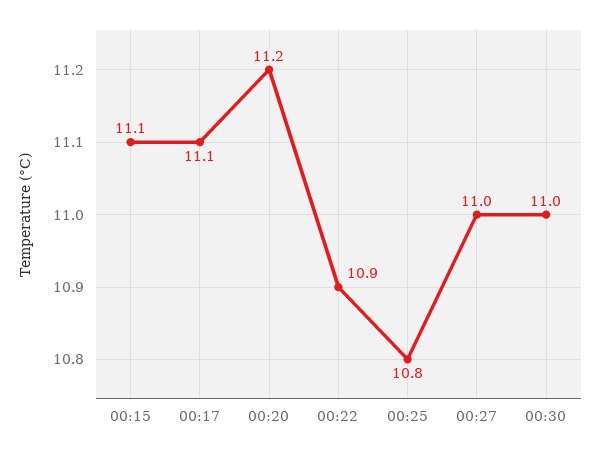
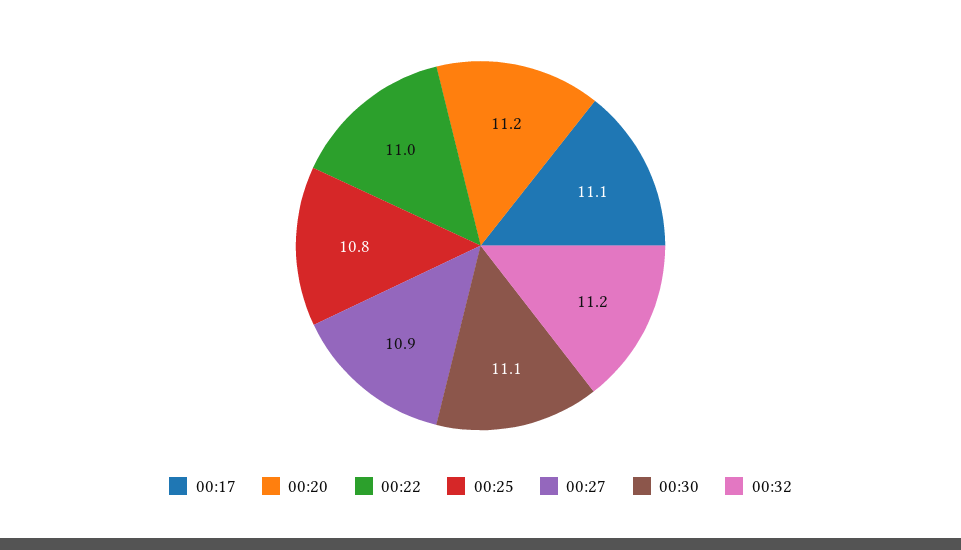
00:15: 11.1 -> none
00:22: 10.9 -> 11
00:27: 11 -> 10.9
00:30: 11 -> 11.1
00:32: none -> 11.2

